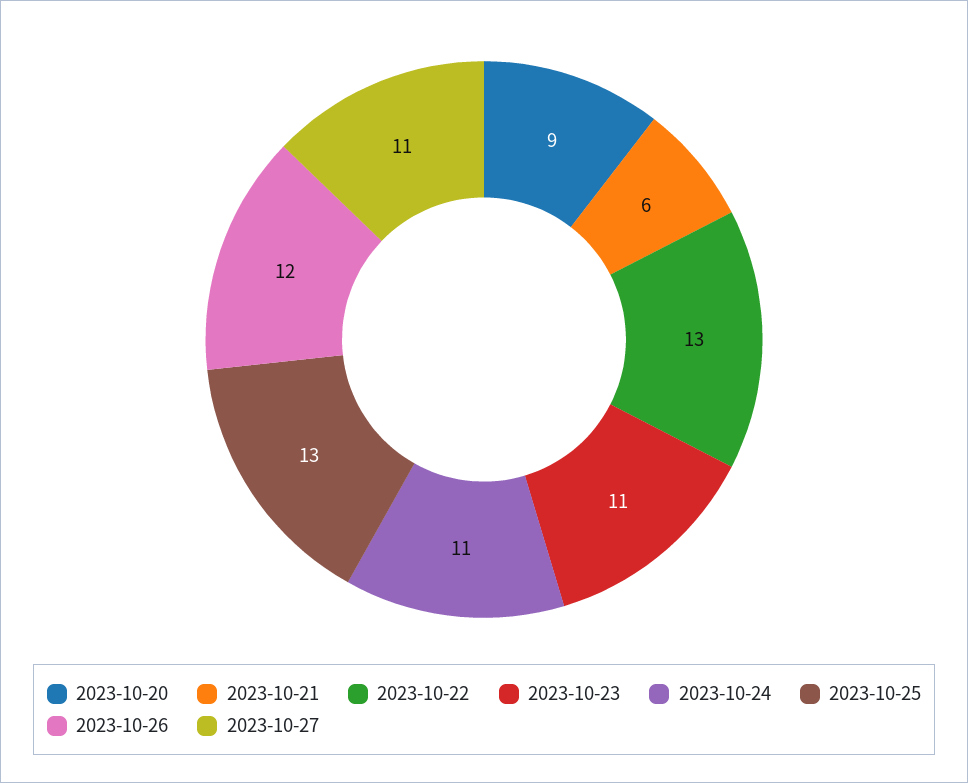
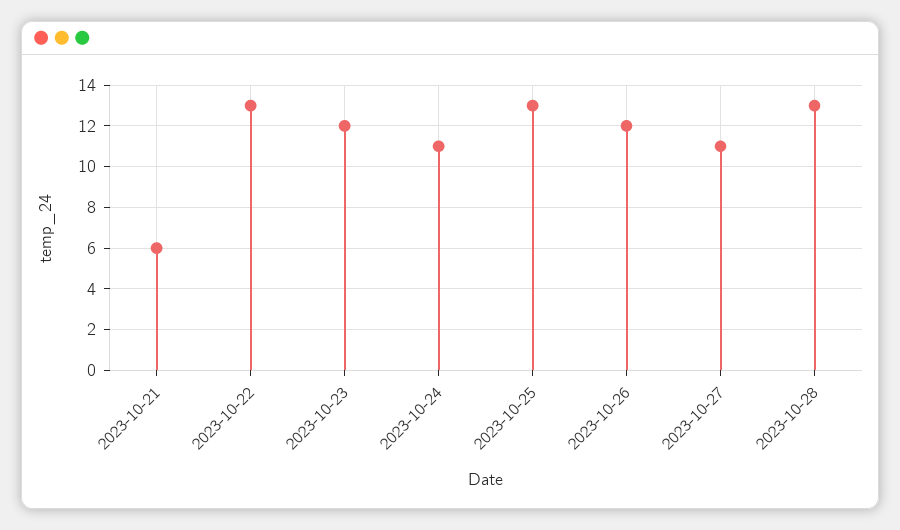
2023-10-20: 9 -> none
2023-10-23: 11 -> 12
2023-10-28: none -> 13

